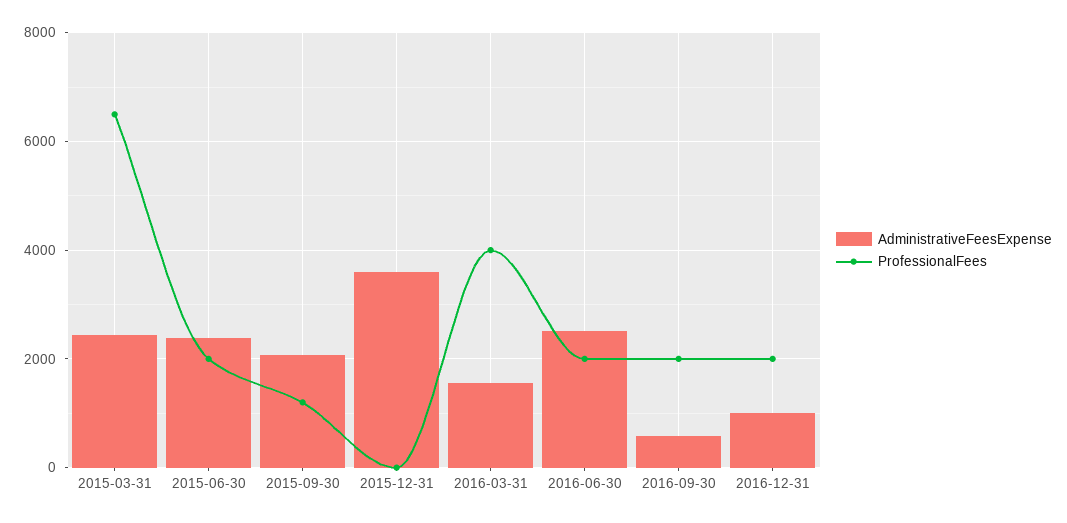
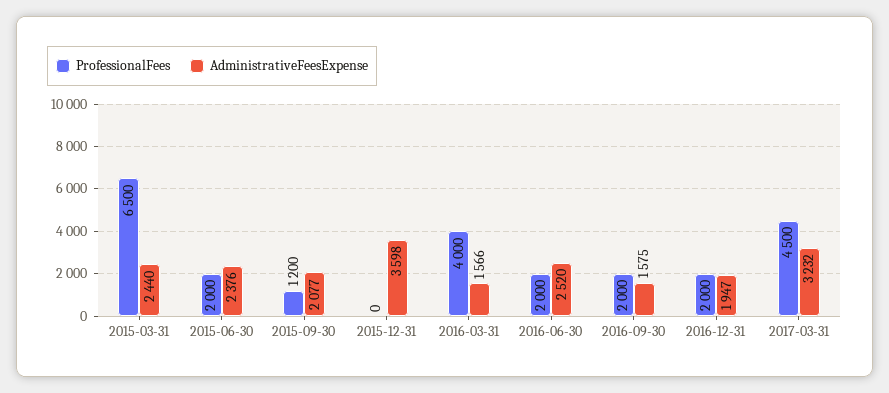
AdministrativeFeesExpense, 2016-09-30: 600 -> 1575
AdministrativeFeesExpense, 2016-12-31: 1000 -> 1947
ProfessionalFees, 2017-03-31: none -> 4500
AdministrativeFeesExpense, 2017-03-31: none -> 3232

